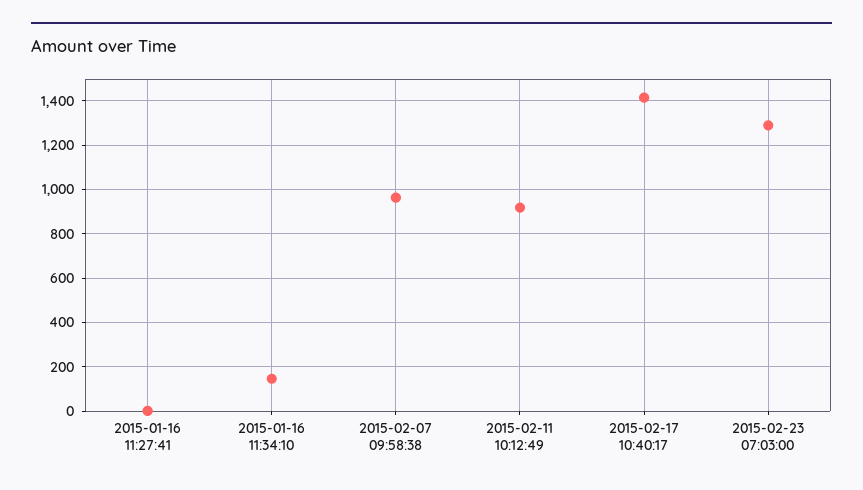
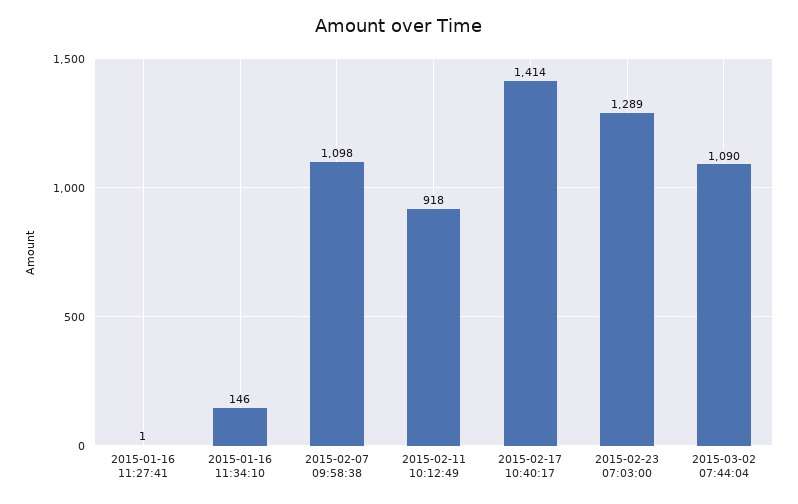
2015-02-07 09:58:38: 950 -> 1098
2015-03-02 07:44:04: none -> 1090

